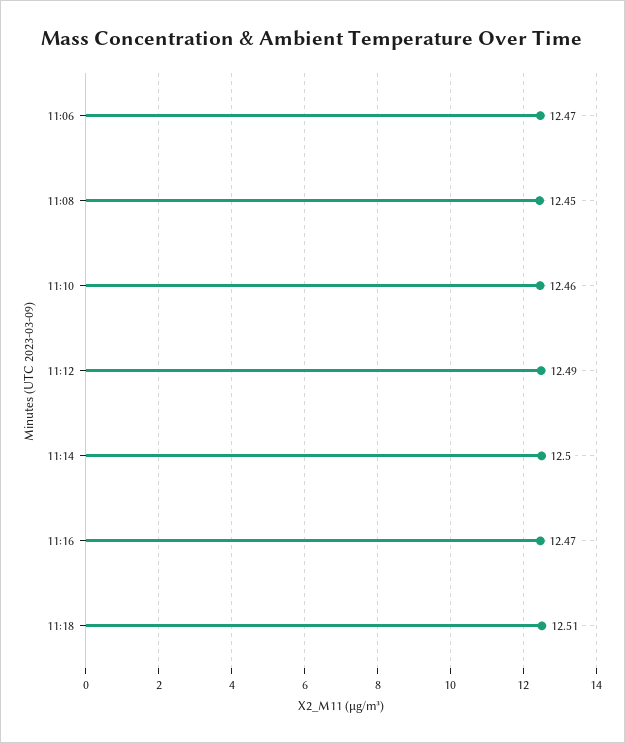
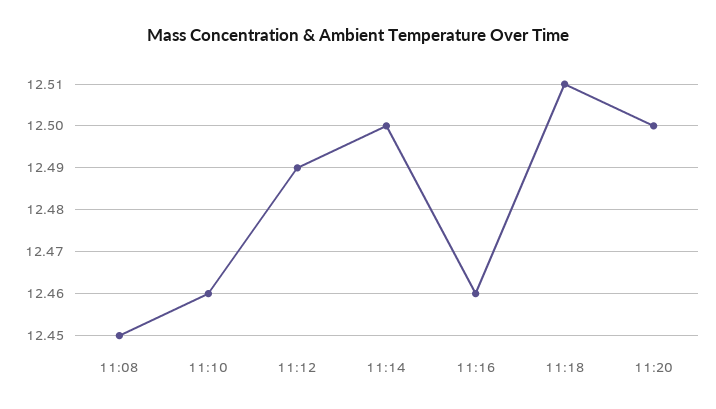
11:06: 12.47 -> none
11:16: 12.47 -> 12.46
11:20: none -> 12.5

